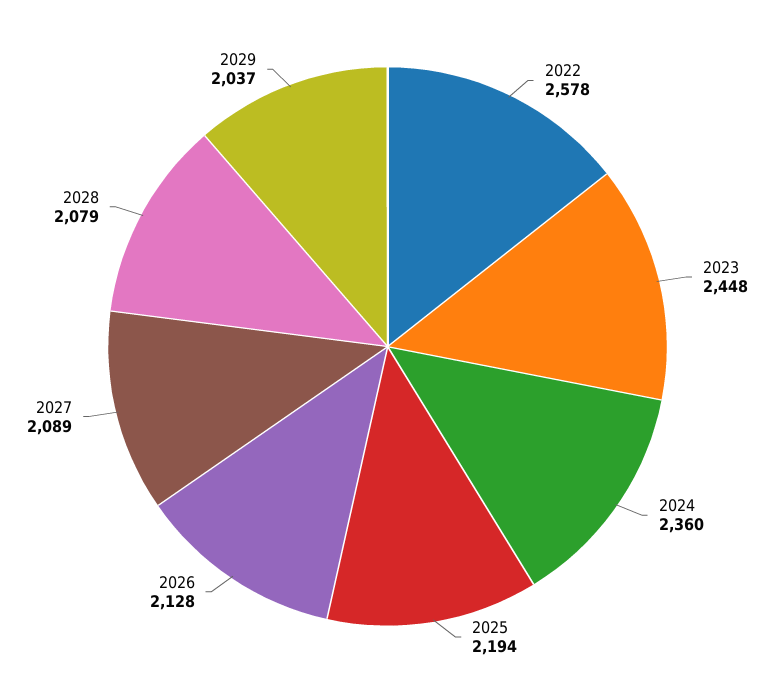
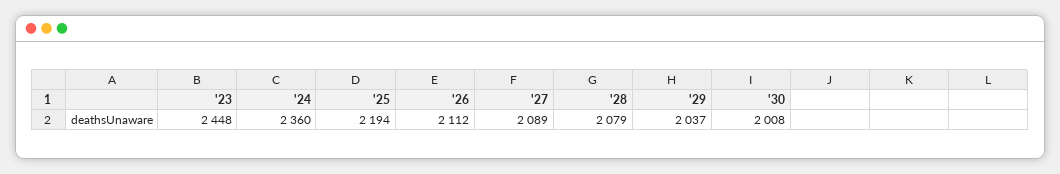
2022: 2578 -> none
2026: 2128 -> 2112
'30: none -> 2008

